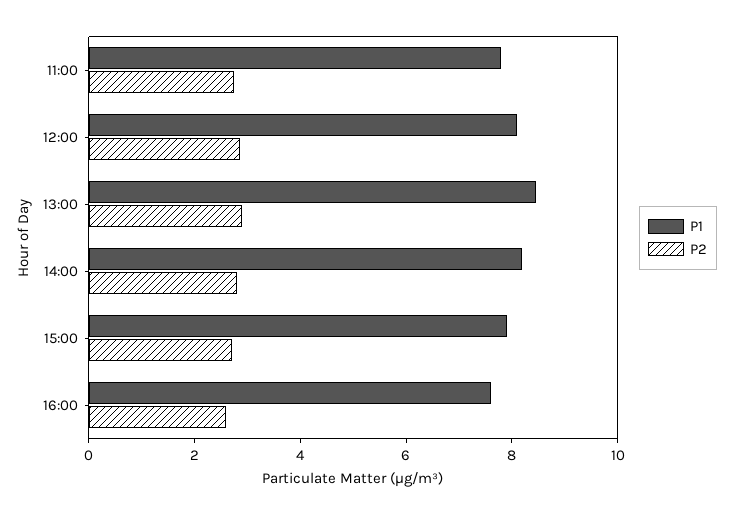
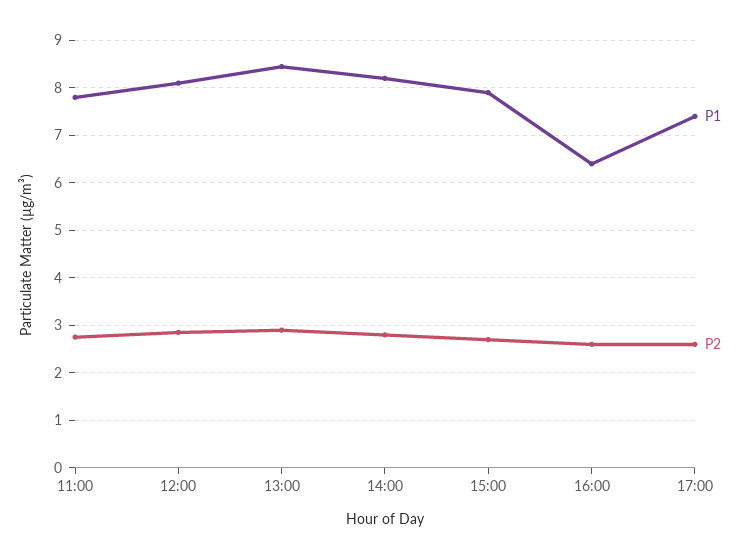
P1, 16:00: 7.5 -> 6.4
P1, 17:00: none -> 7.4
P2, 17:00: none -> 2.6

